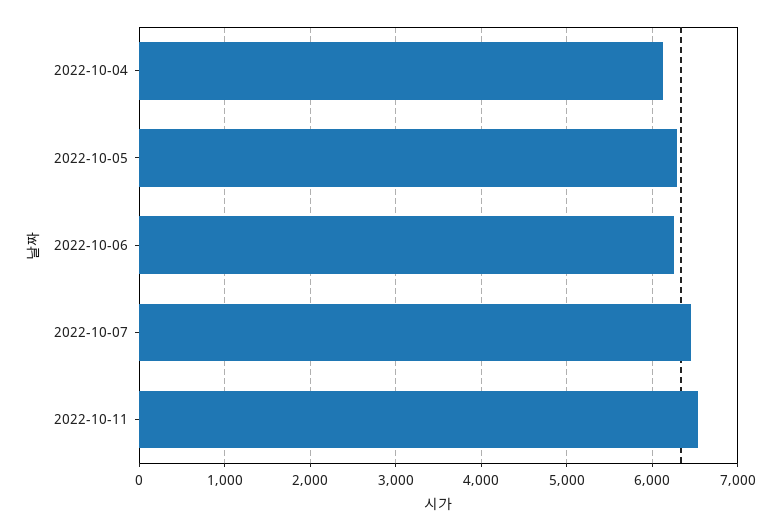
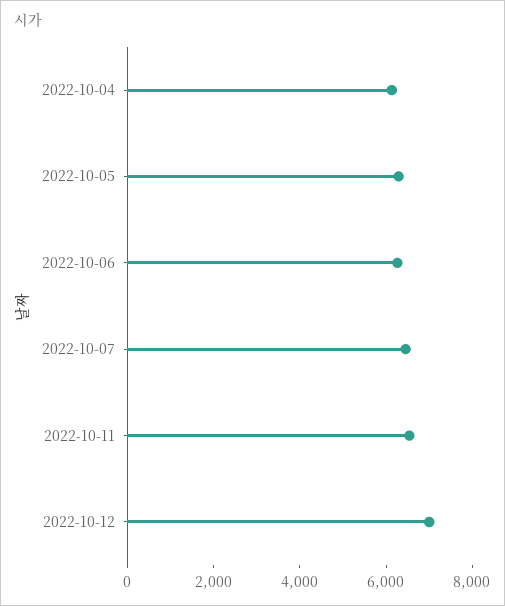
2022-10-12: none -> 7000

